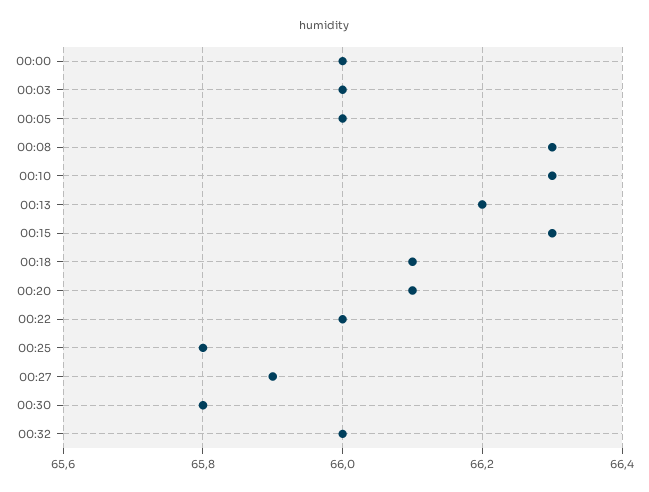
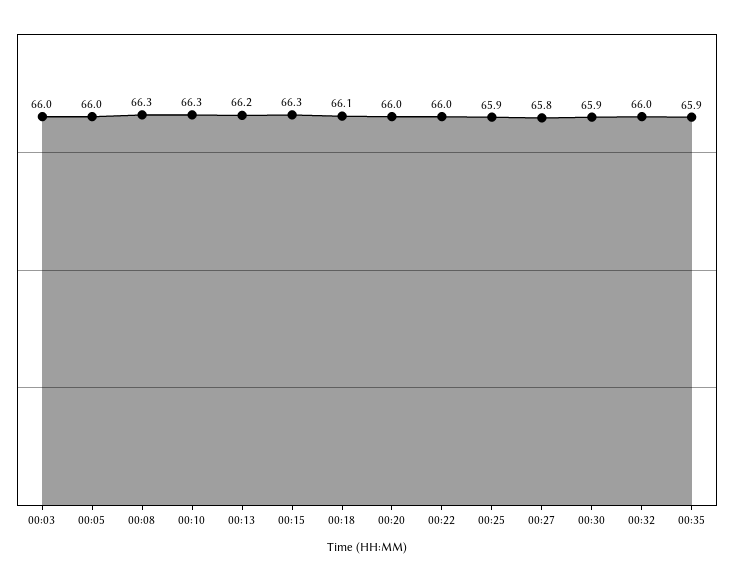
00:00: 66 -> none
00:20: 66.1 -> 66
00:25: 65.8 -> 65.9
00:27: 65.9 -> 65.8
00:30: 65.8 -> 65.9
00:35: none -> 65.9

